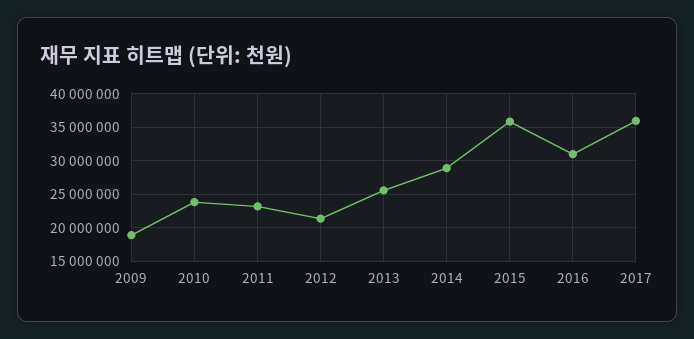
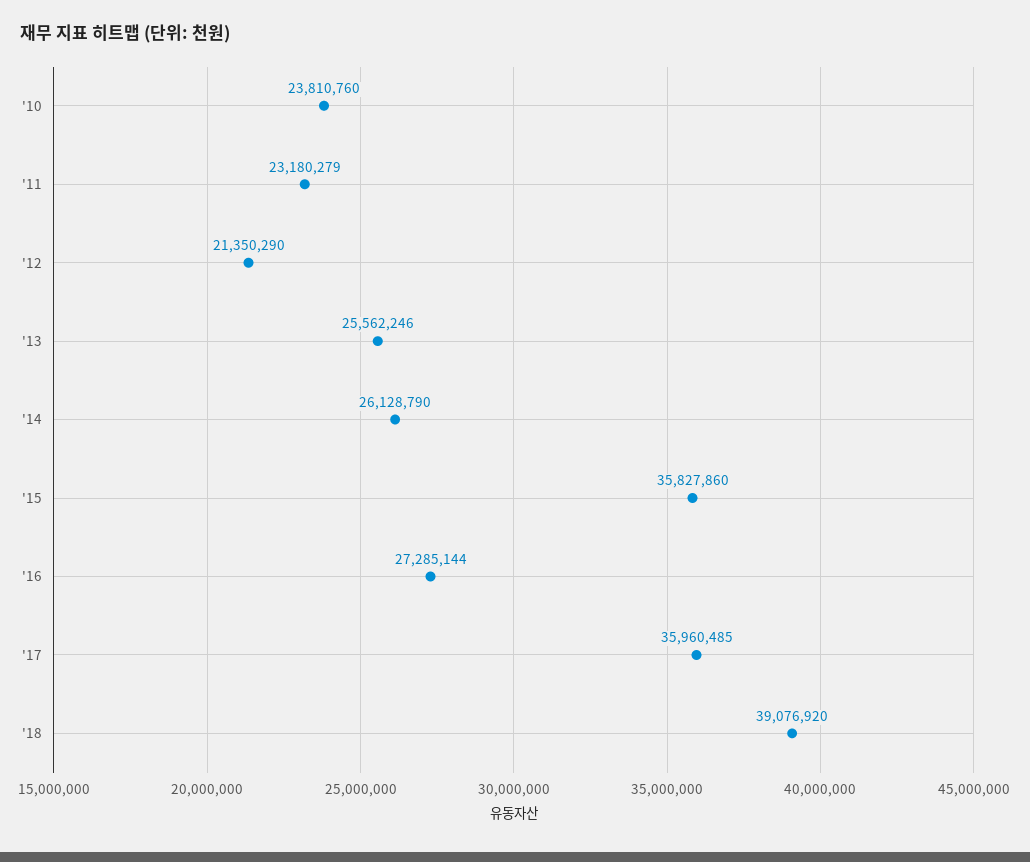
2009: 19000000 -> none
2014: 29000000 -> 26128790
2016: 31000000 -> 27285144
'18: none -> 39076920

